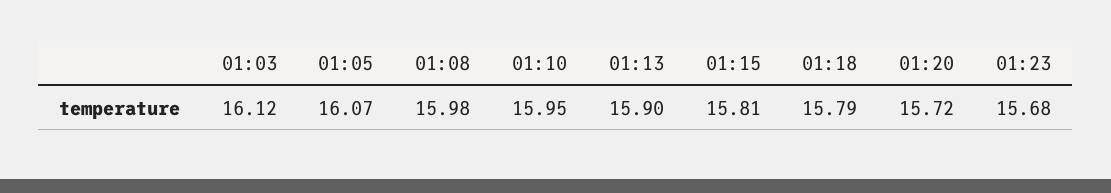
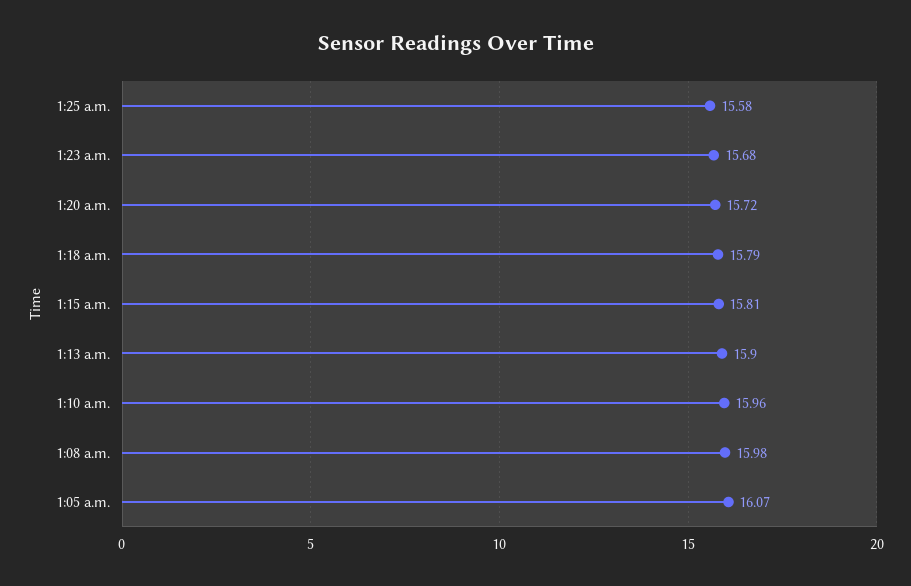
01:03: 16.12 -> none
01:10: 15.95 -> 15.96
1:25 a.m.: none -> 15.58

